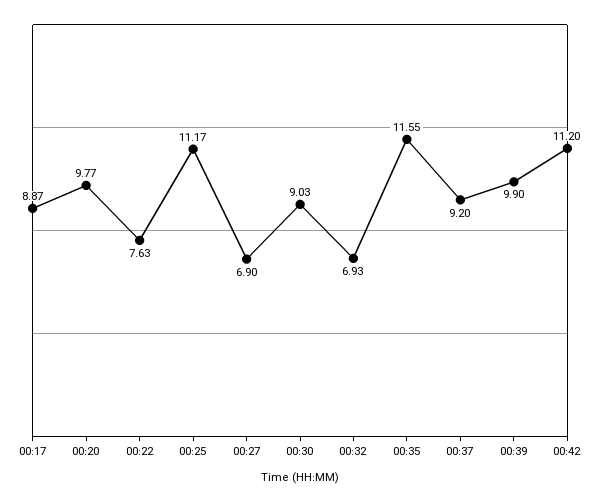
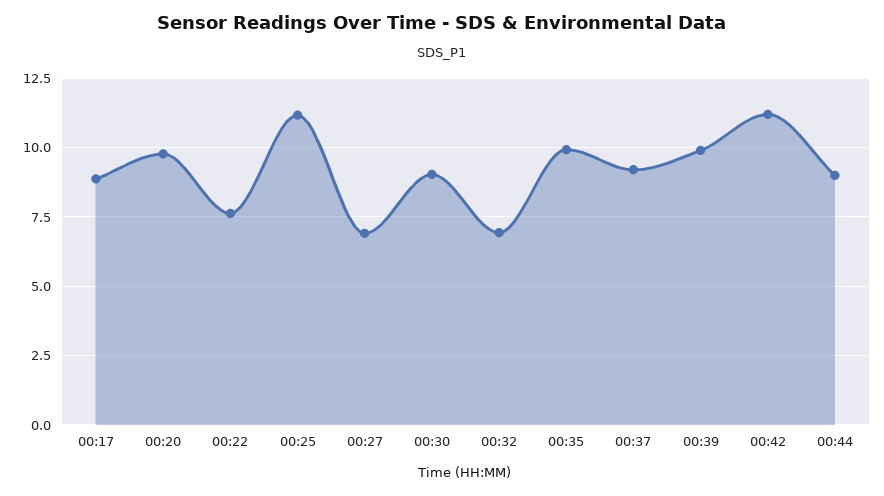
00:35: 11.55 -> 10
00:44: none -> 9

